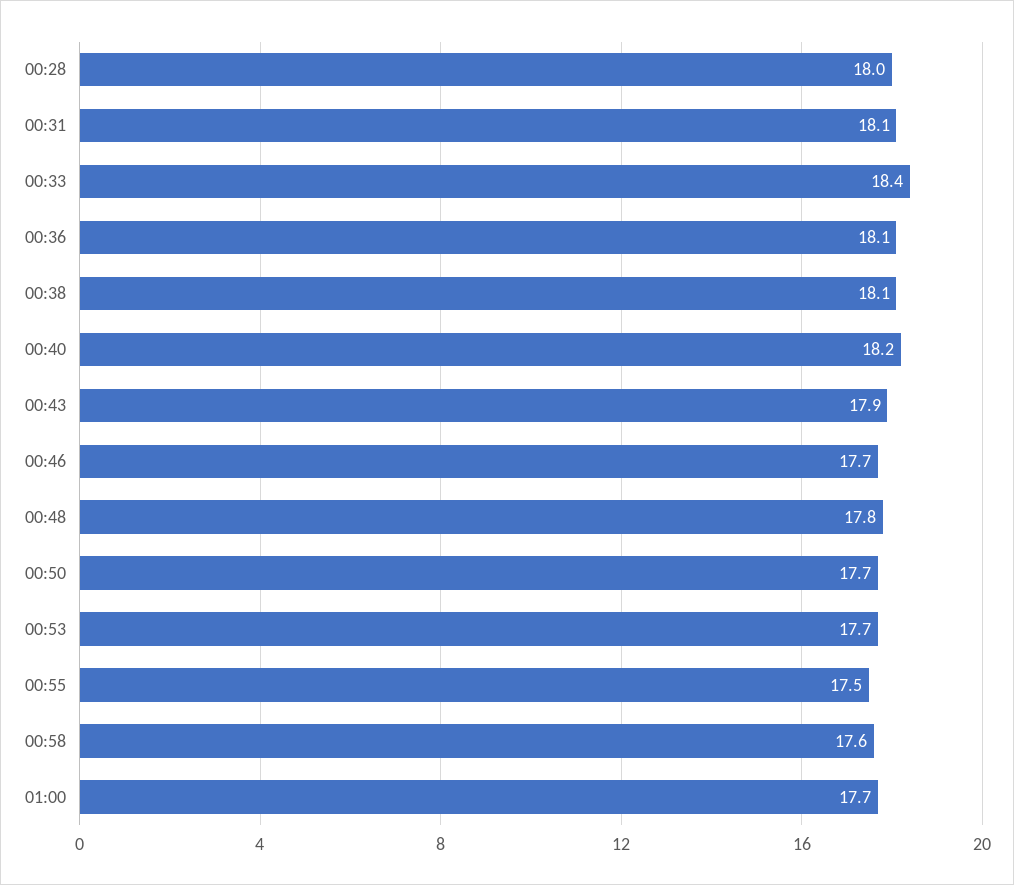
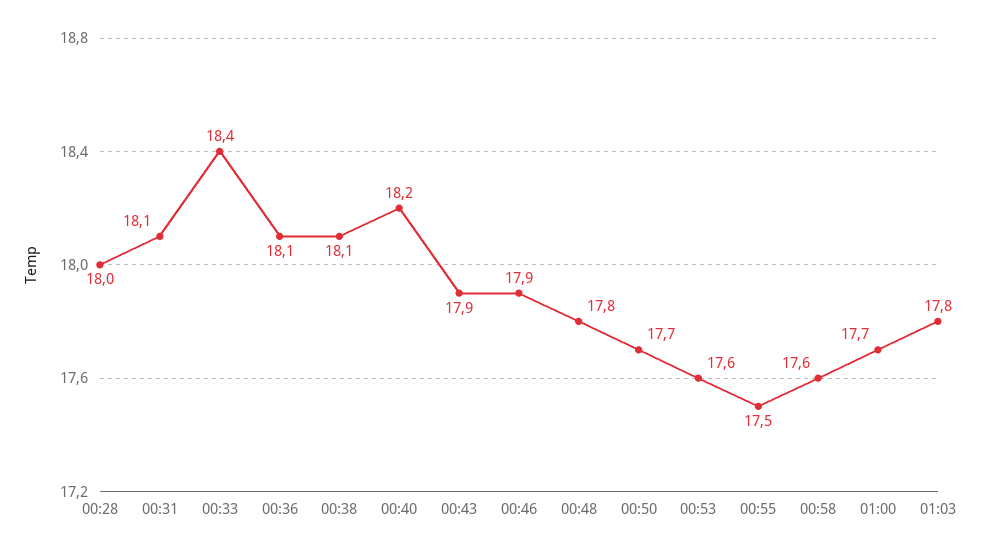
00:46: 17.7 -> 17.9
00:53: 17.7 -> 17.6
01:03: none -> 17.8

